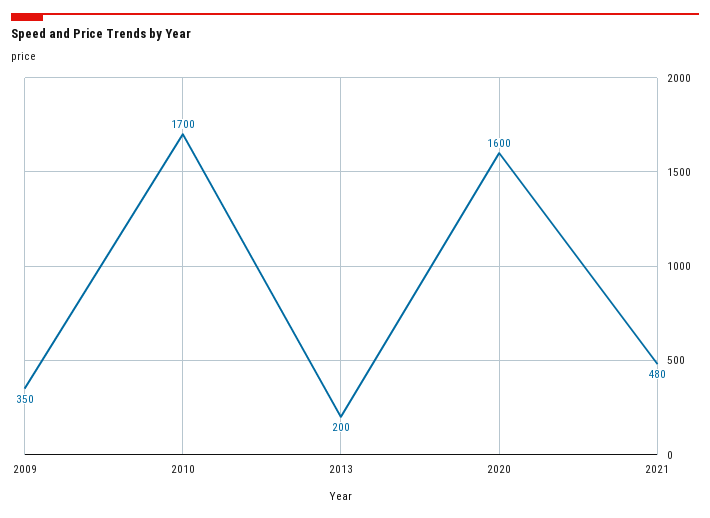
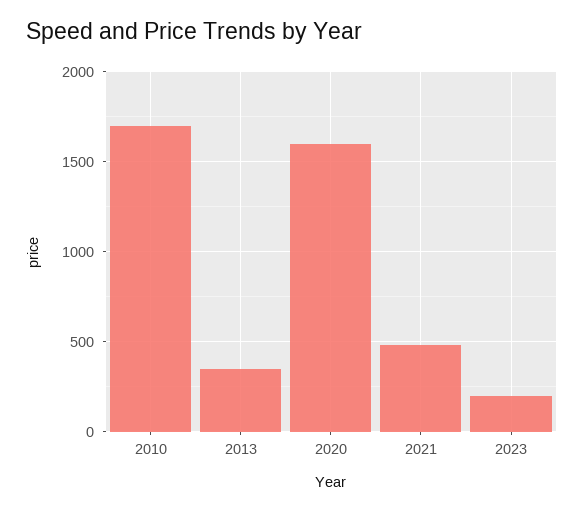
2009: 350 -> none
2013: 200 -> 350
2023: none -> 200

